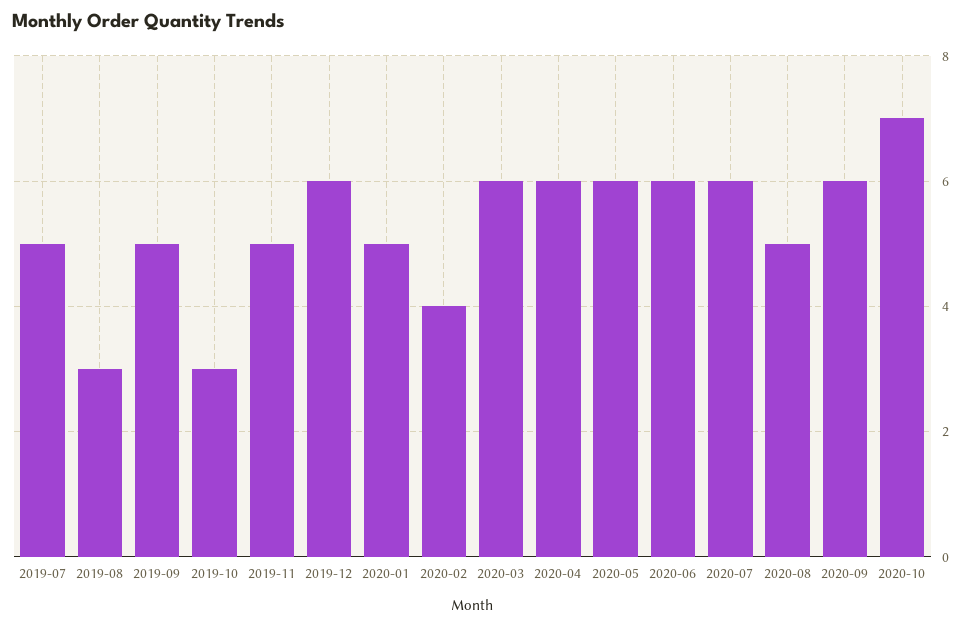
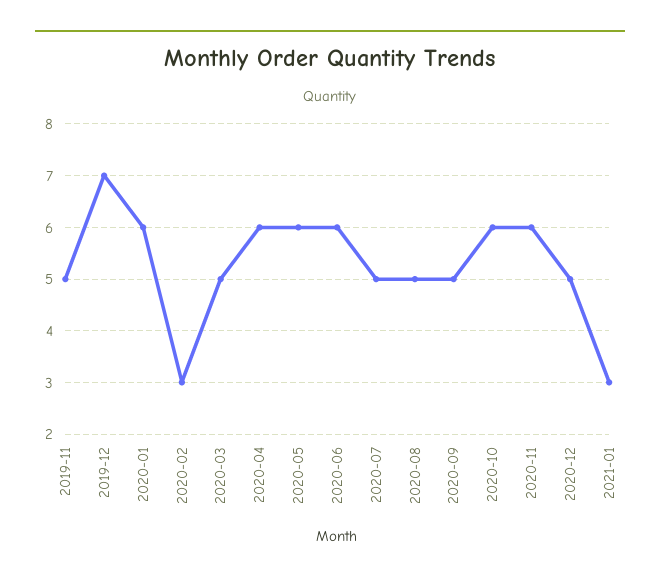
2019-07: 5 -> none
2019-08: 3 -> none
2019-09: 5 -> none
2019-10: 3 -> none
2019-12: 6 -> 7
2020-01: 5 -> 6
2020-02: 4 -> 3
2020-03: 6 -> 5
2020-07: 6 -> 5
2020-09: 6 -> 5
2020-10: 7 -> 6
2020-11: none -> 6
2020-12: none -> 5
2021-01: none -> 3

